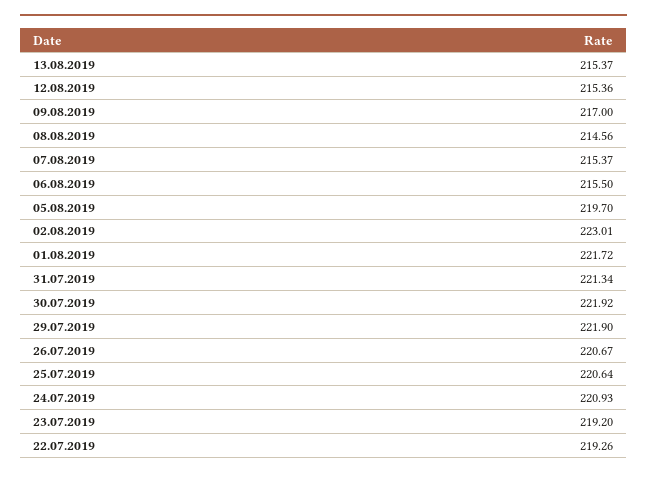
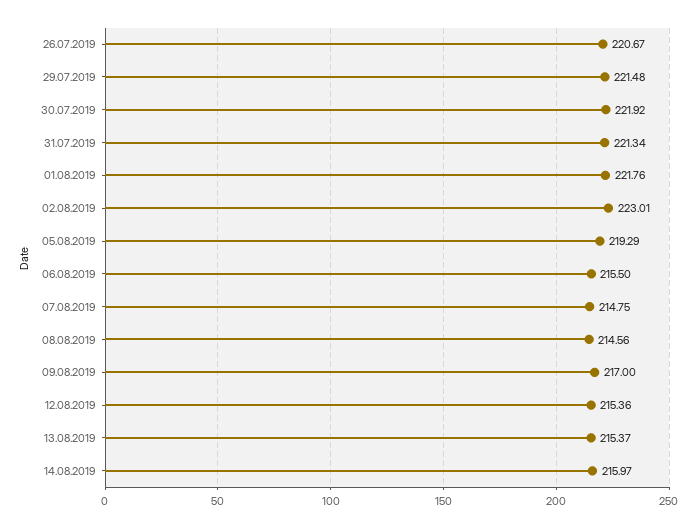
07.08.2019: 215.37 -> 214.75
05.08.2019: 219.7 -> 219.29
01.08.2019: 221.72 -> 221.76
29.07.2019: 221.9 -> 221.48
25.07.2019: 220.64 -> none
24.07.2019: 220.93 -> none
23.07.2019: 219.2 -> none
22.07.2019: 219.26 -> none
14.08.2019: none -> 215.97

